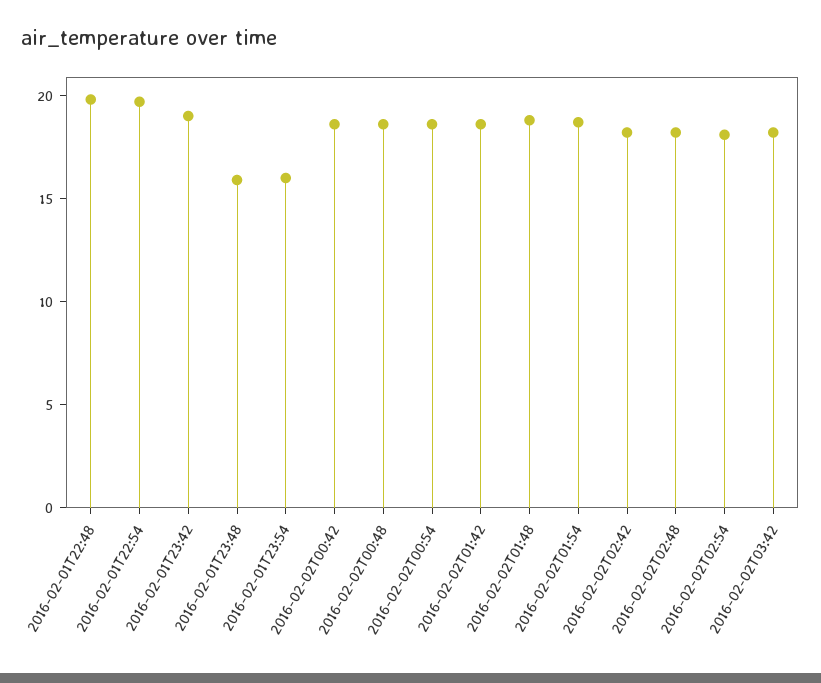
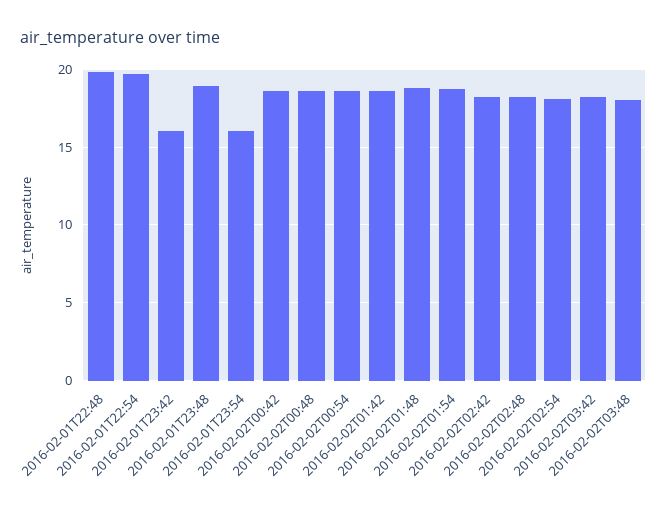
2016-02-01T23:42: 19 -> 16
2016-02-01T23:48: 16 -> 19
2016-02-02T03:48: none -> 18

